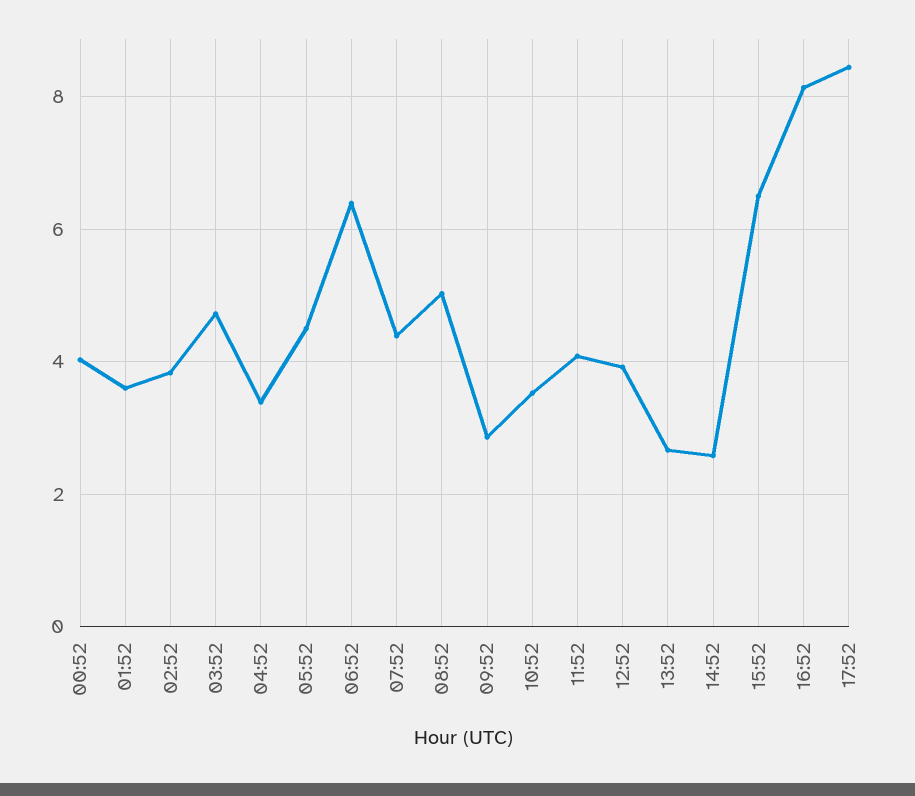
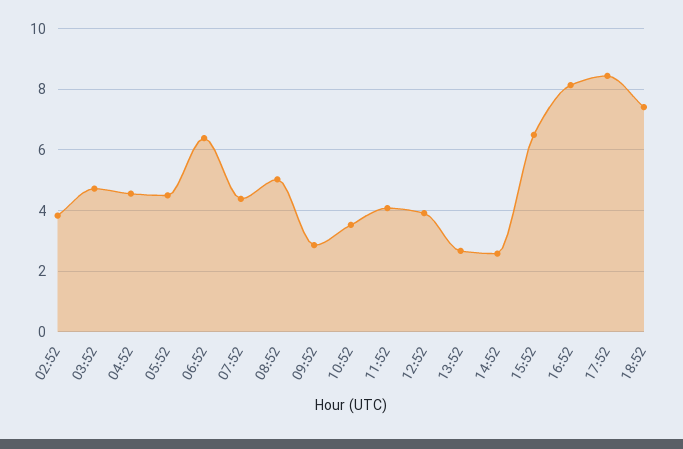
00:52: 4 -> none
01:52: 3.6 -> none
04:52: 3.4 -> 4.6
18:52: none -> 7.4

